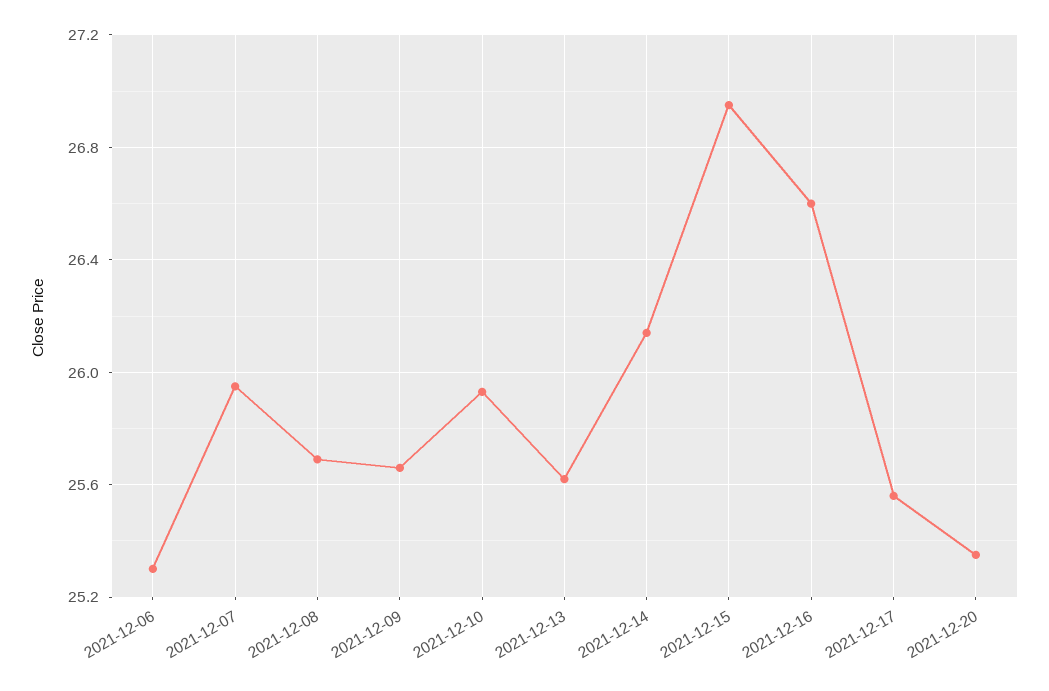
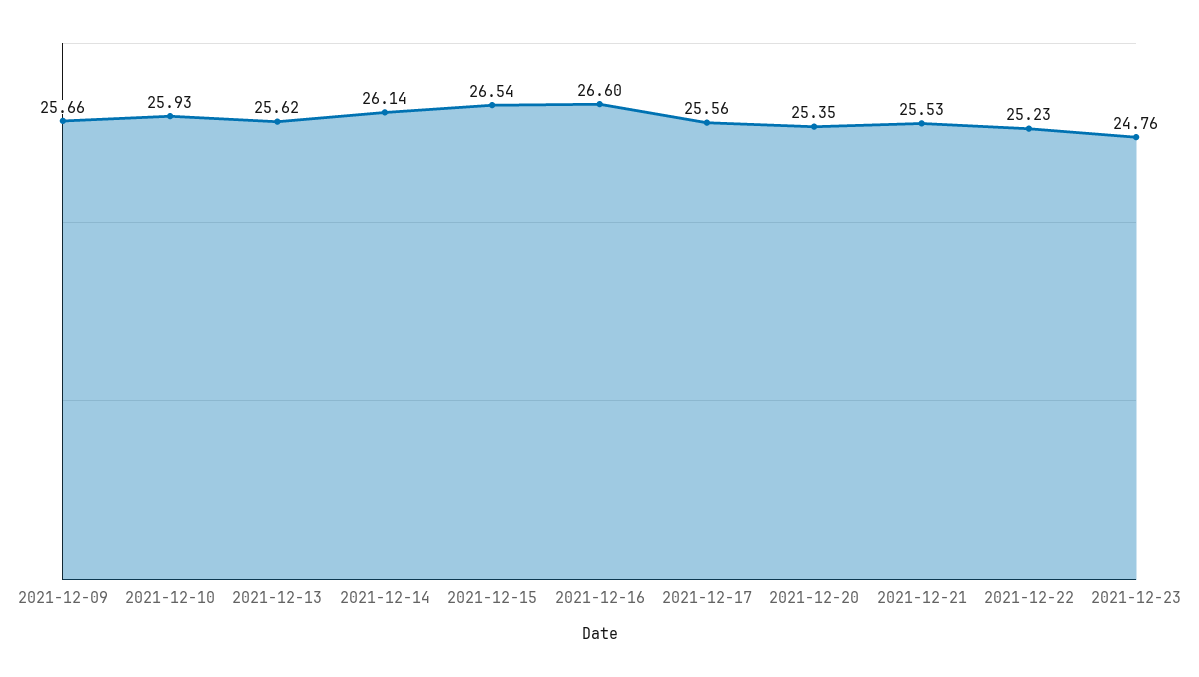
2021-12-06: 25.3 -> none
2021-12-07: 25.95 -> none
2021-12-08: 25.7 -> none
2021-12-15: 26.95 -> 26.54
2021-12-21: none -> 25.53
2021-12-22: none -> 25.23
2021-12-23: none -> 24.76

